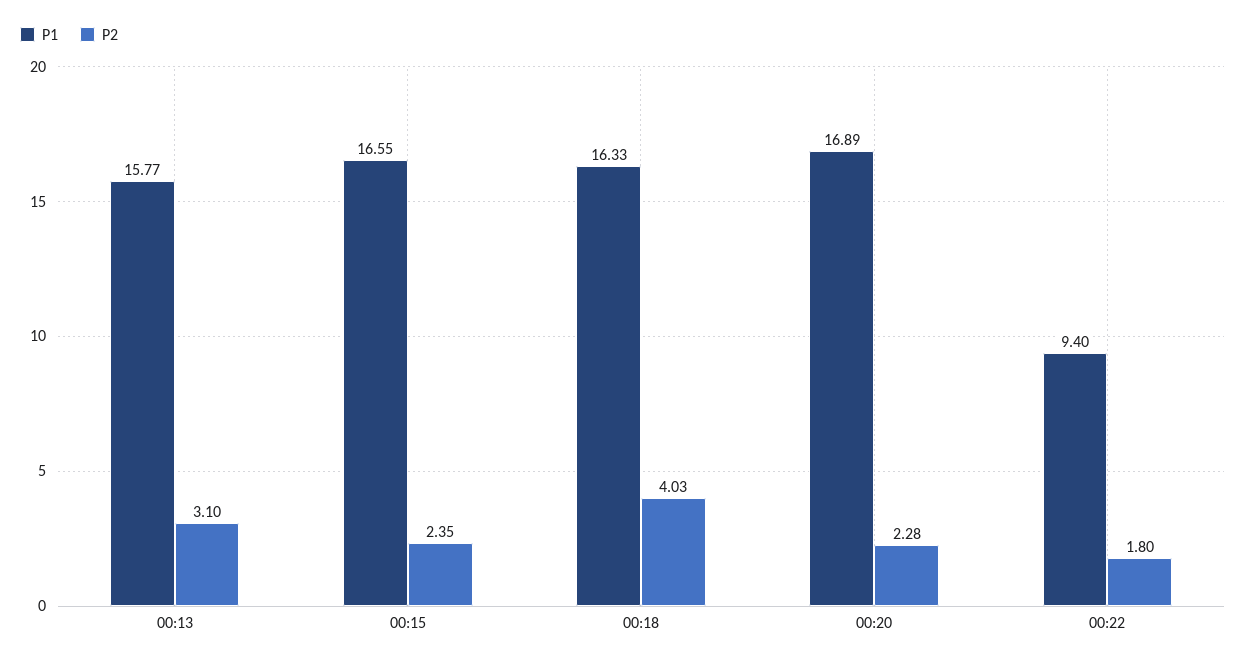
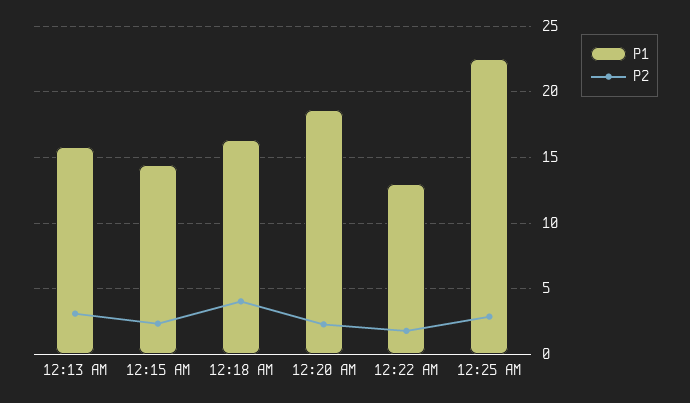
P1, 00:15: 16.55 -> 14.5
P1, 00:20: 16.89 -> 18.5
P1, 00:22: 9.4 -> 13
P1, 12:25 AM: none -> 22.5
P2, 12:25 AM: none -> 3

